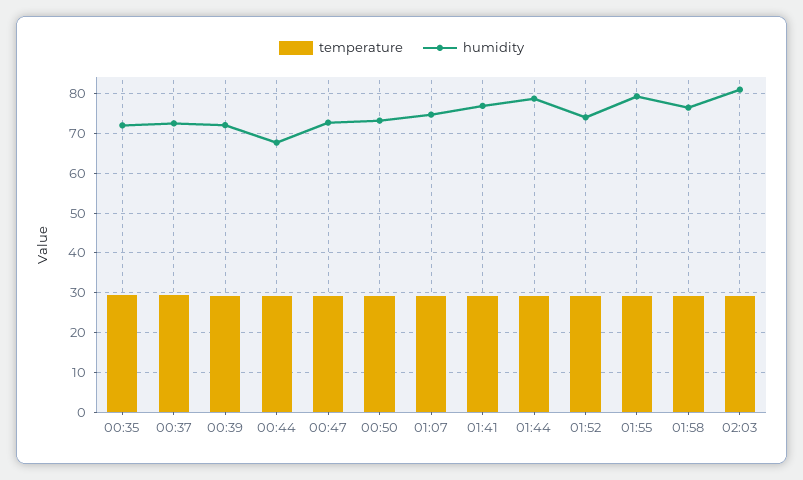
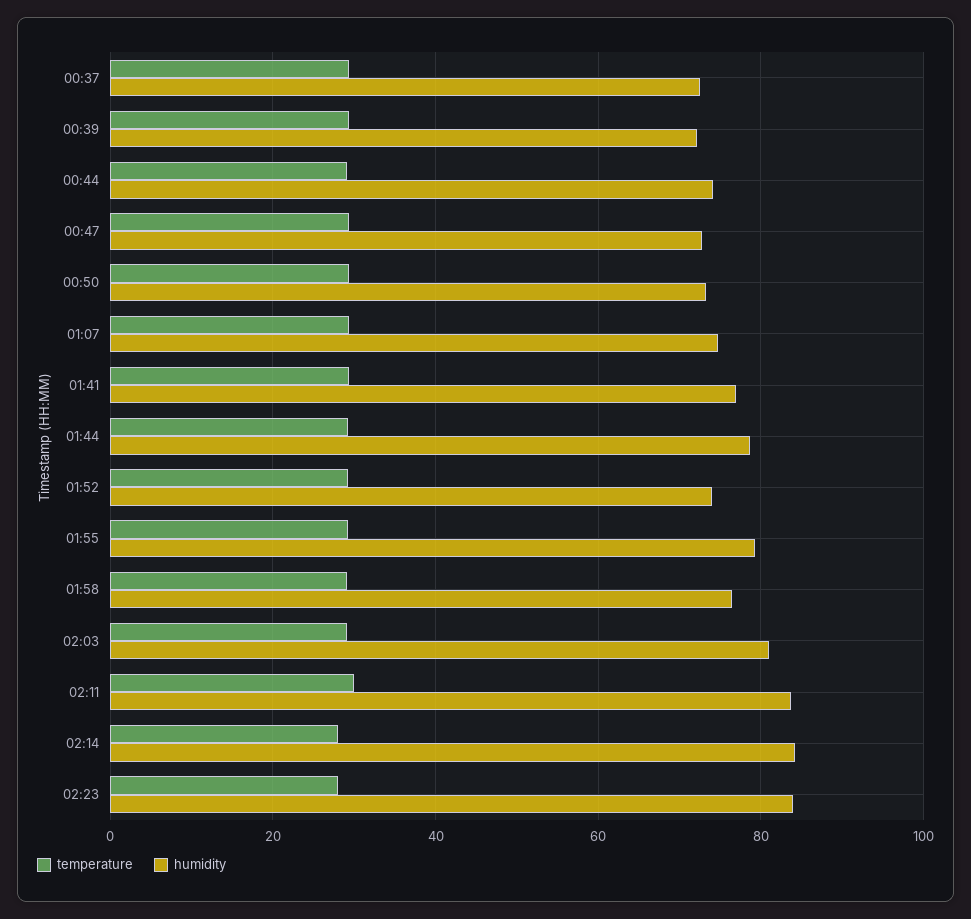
temperature, 00:35: 30 -> none
humidity, 00:35: 72 -> none
humidity, 00:44: 68 -> 74
temperature, 02:11: none -> 30
humidity, 02:11: none -> 84
temperature, 02:14: none -> 28
humidity, 02:14: none -> 84
temperature, 02:23: none -> 28
humidity, 02:23: none -> 84

